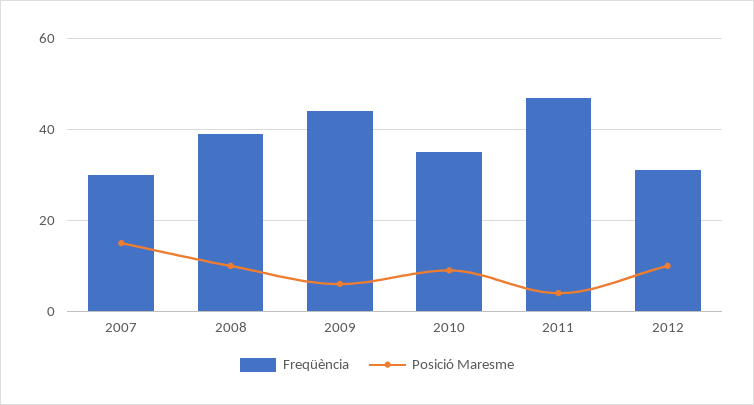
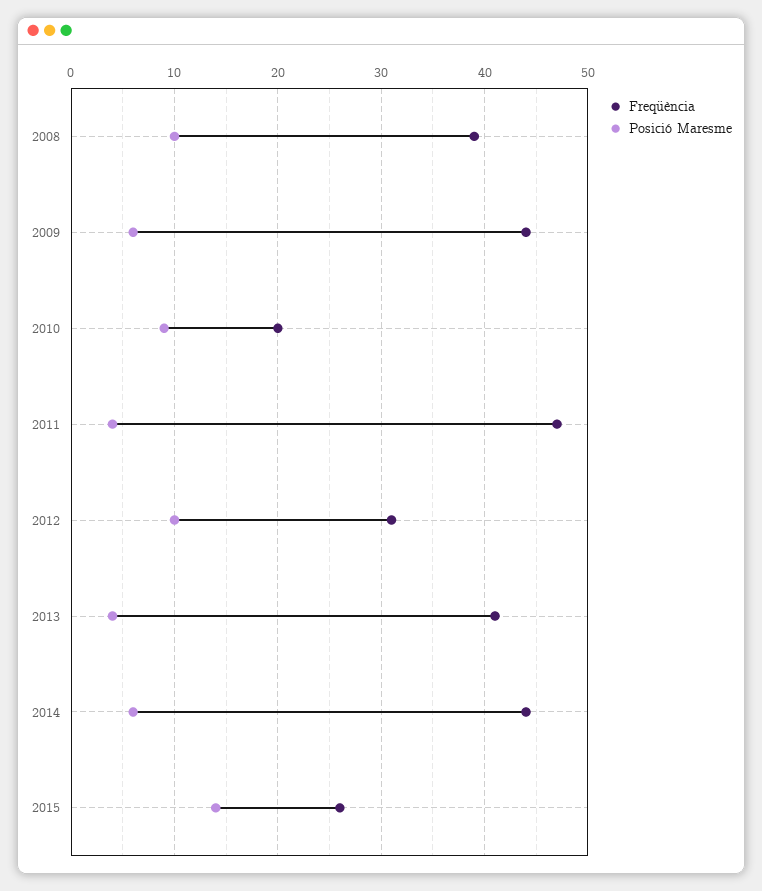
Freqüència, 2007: 30 -> none
Posició Maresme, 2007: 15 -> none
Freqüència, 2010: 35 -> 20
Freqüència, 2013: none -> 41
Posició Maresme, 2013: none -> 4
Freqüència, 2014: none -> 44
Posició Maresme, 2014: none -> 6
Freqüència, 2015: none -> 26
Posició Maresme, 2015: none -> 14

